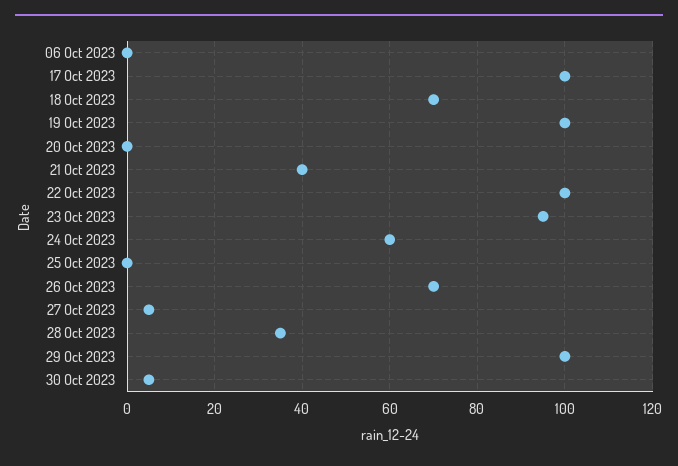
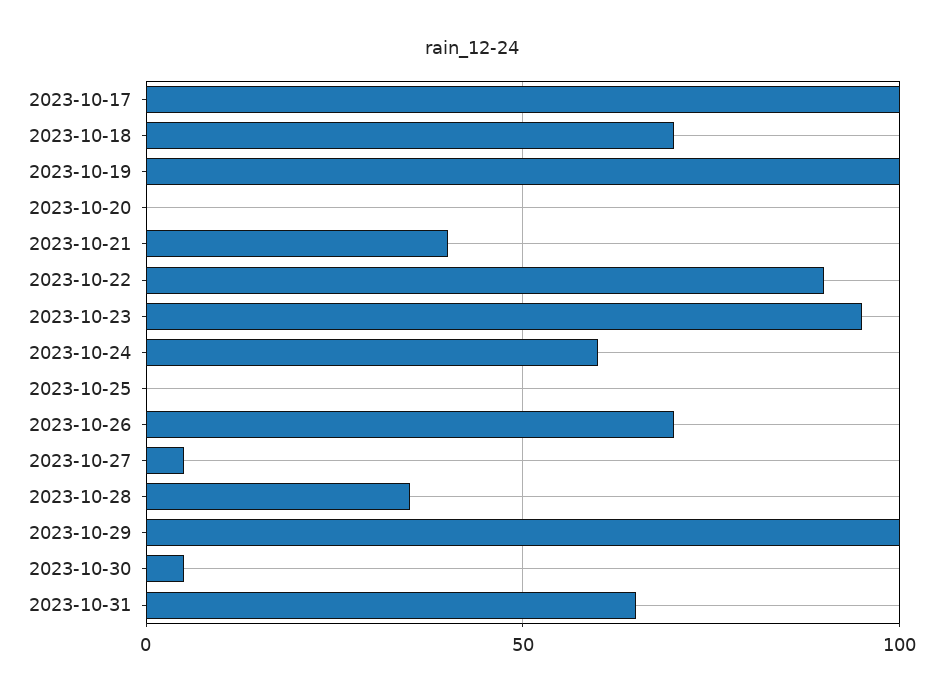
06 Oct 2023: 0 -> none
22 Oct 2023: 100 -> 90
2023-10-31: none -> 65

